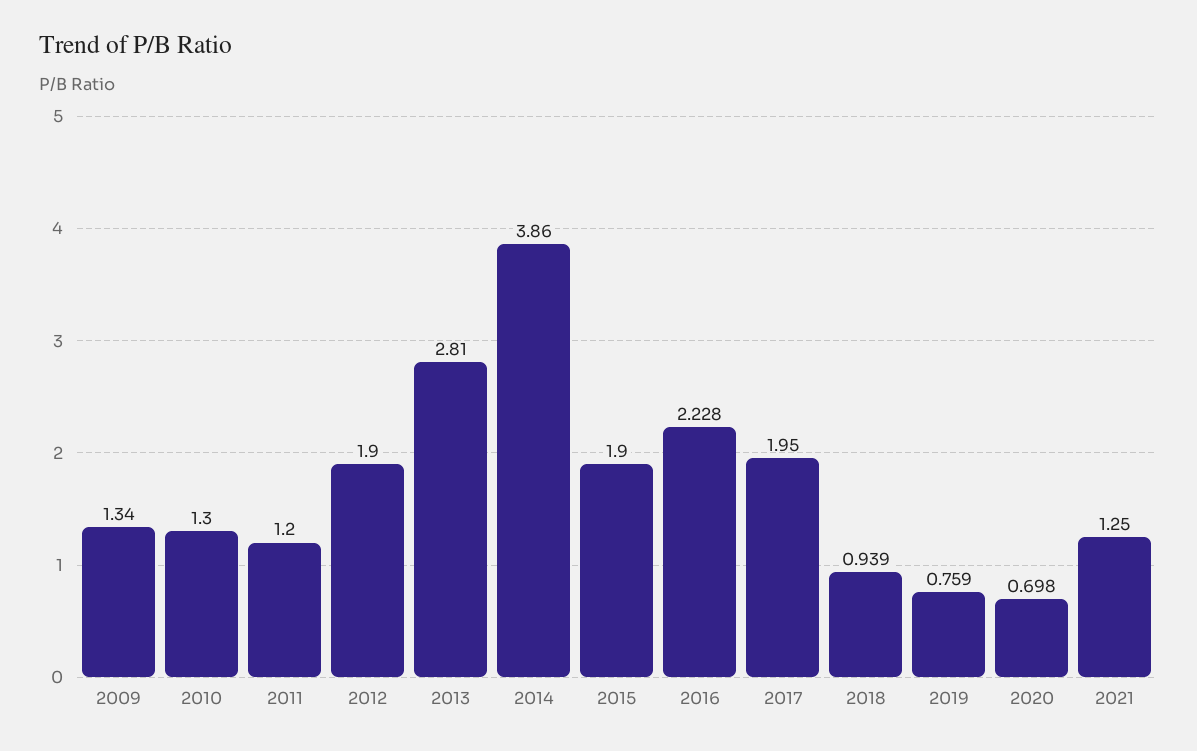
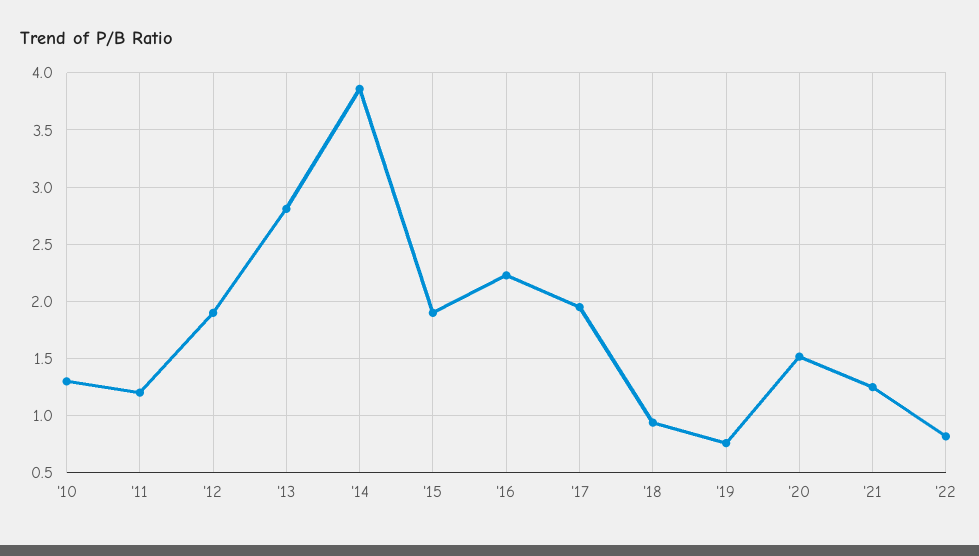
2009: 1.34 -> none
2020: 0.698 -> 1.5
'22: none -> 0.8

